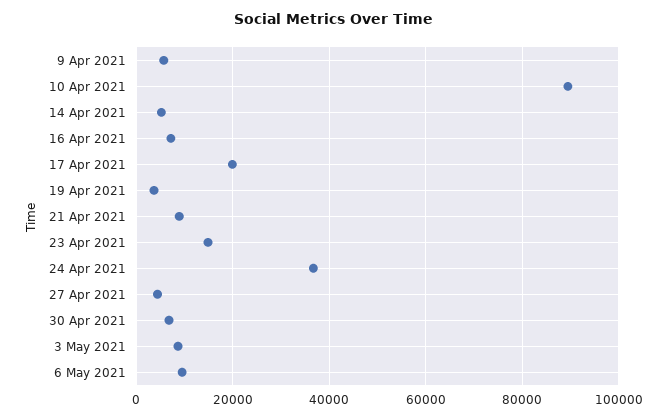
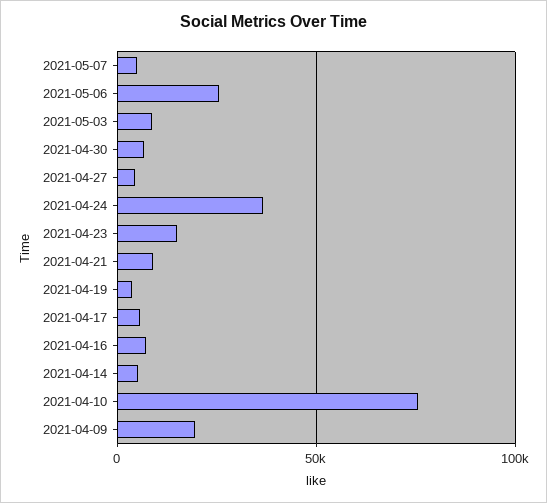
9 Apr 2021: 6000 -> 20000
10 Apr 2021: 90000 -> 75000
17 Apr 2021: 20000 -> 5000
6 May 2021: 10000 -> 25000
2021-05-07: none -> 5000

